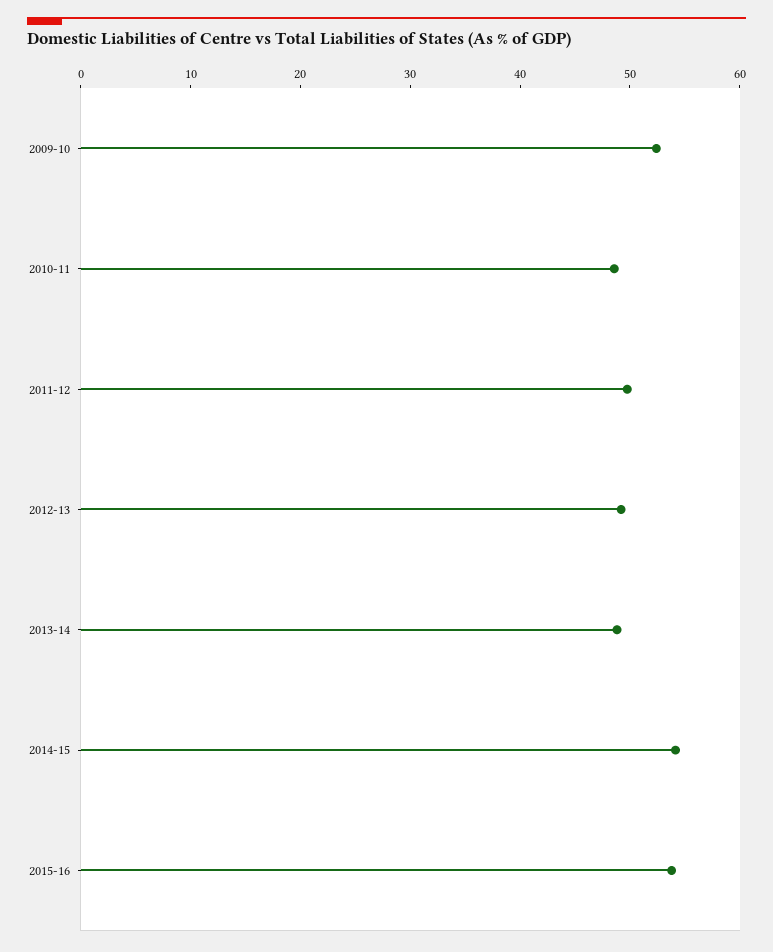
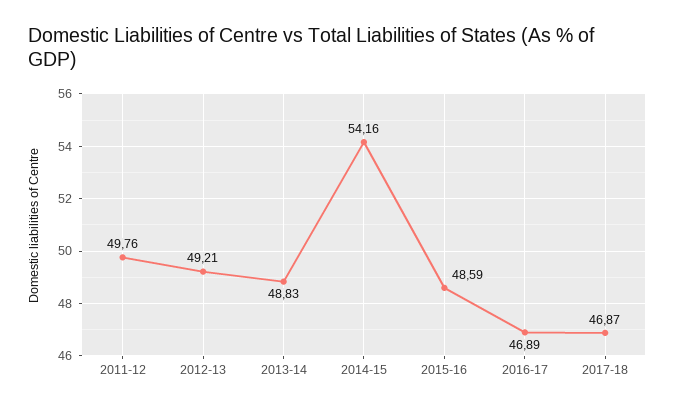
2009-10: 52 -> none
2010-11: 48 -> none
2015-16: 54 -> 48.59
2016-17: none -> 46.89
2017-18: none -> 46.87

